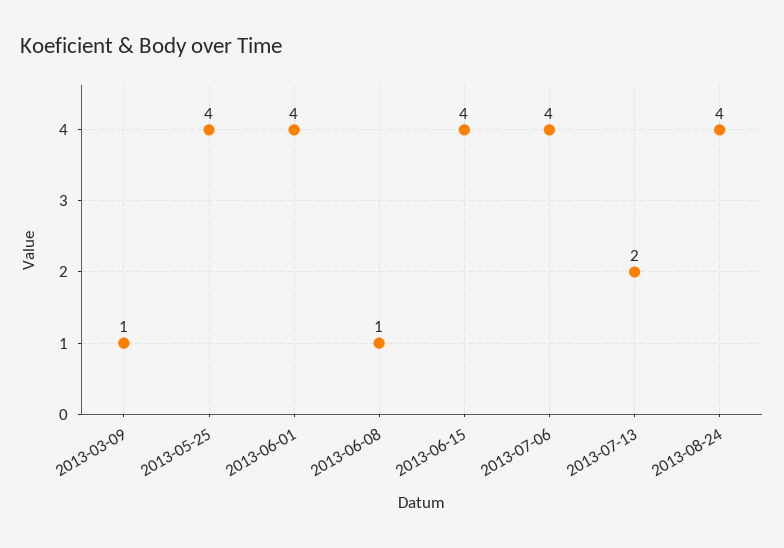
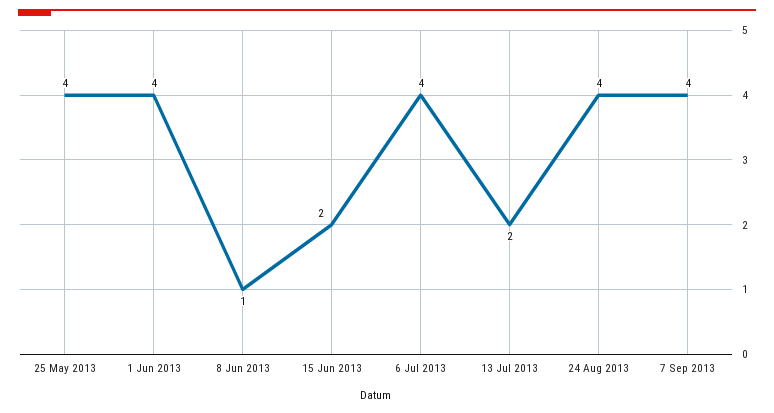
2013-03-09: 1 -> none
2013-06-15: 4 -> 2
7 Sep 2013: none -> 4

